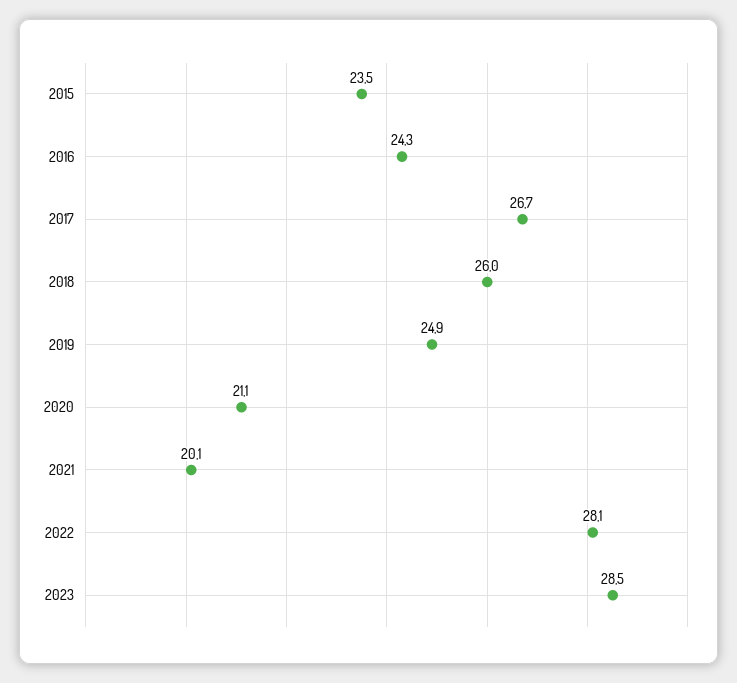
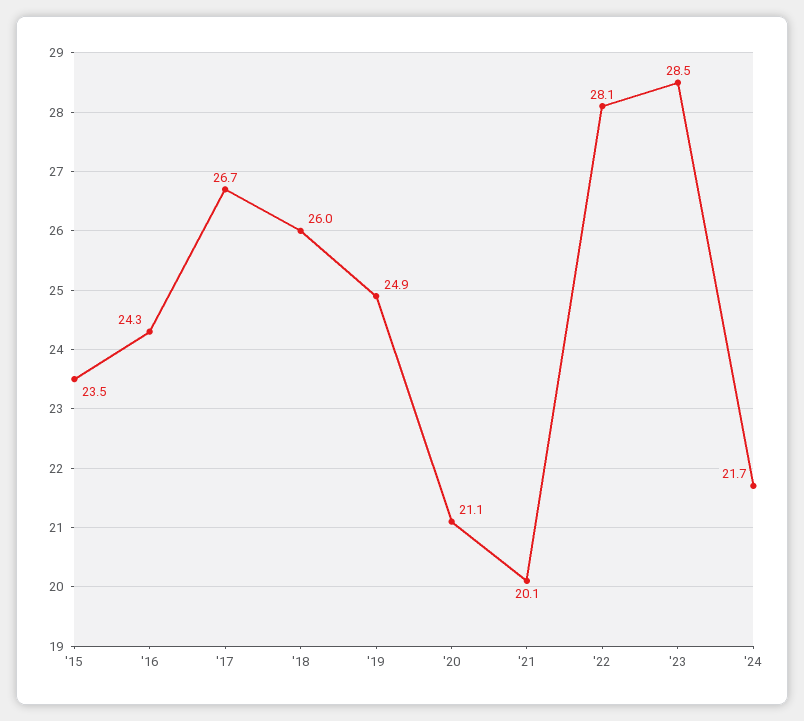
'24: none -> 21.7

